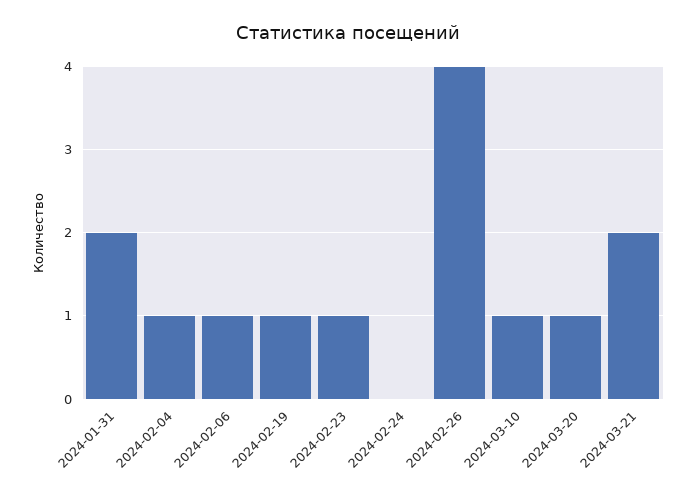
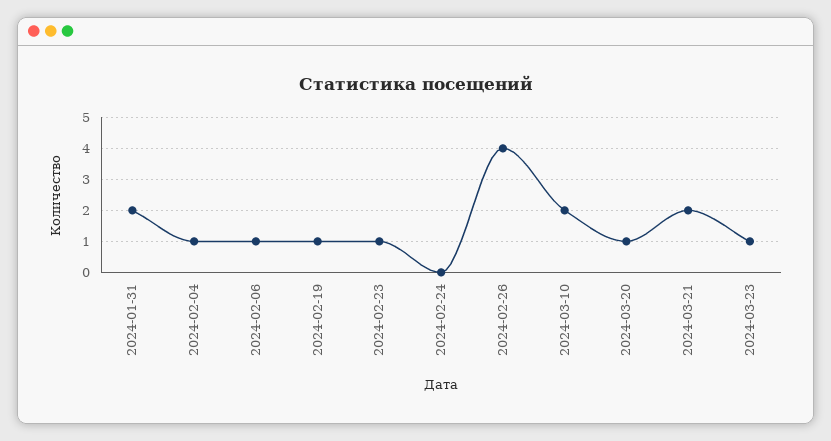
2024-03-10: 1 -> 2
2024-03-23: none -> 1

